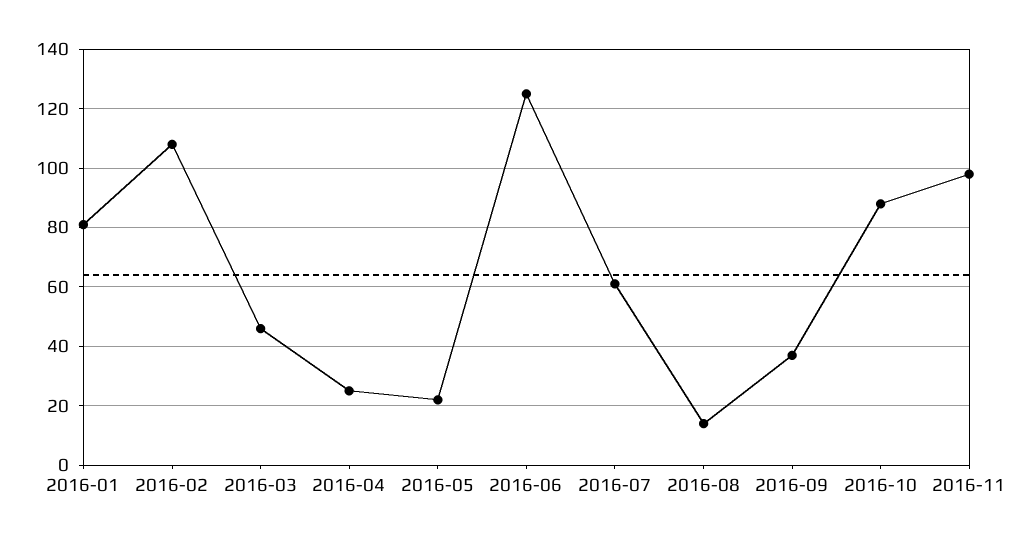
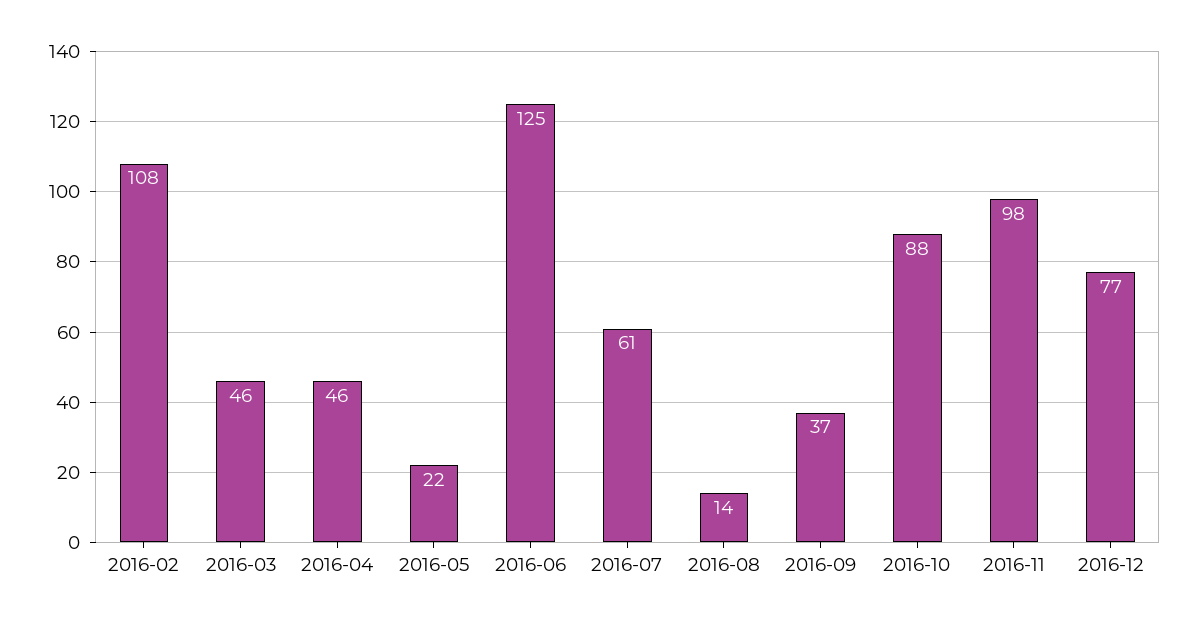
2016-01: 80 -> none
2016-04: 25 -> 46
2016-12: none -> 77

